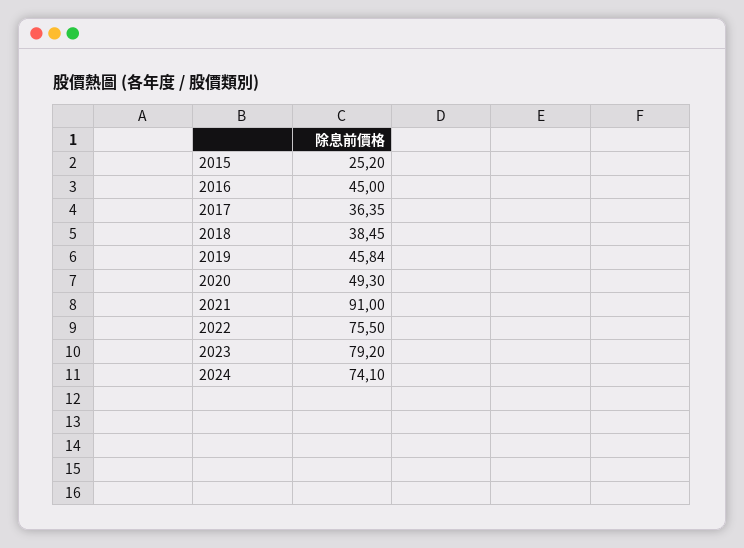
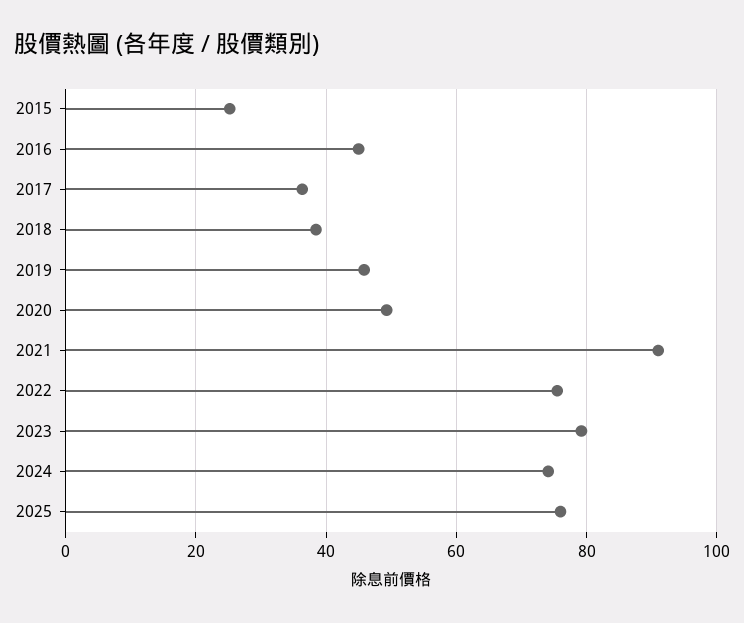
2025: none -> 76

